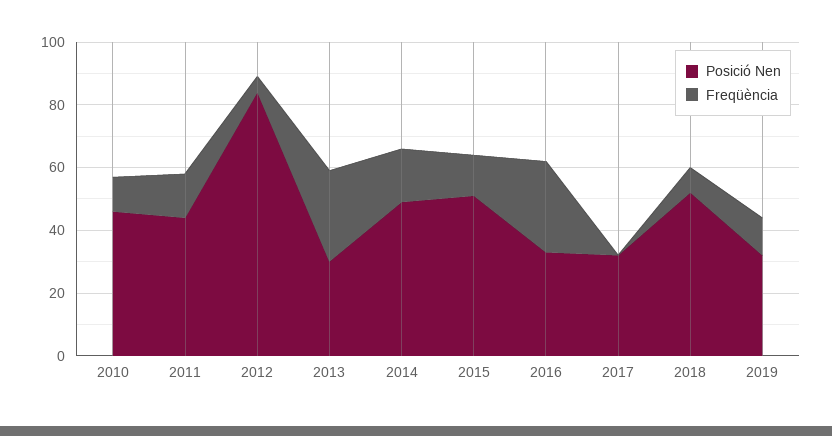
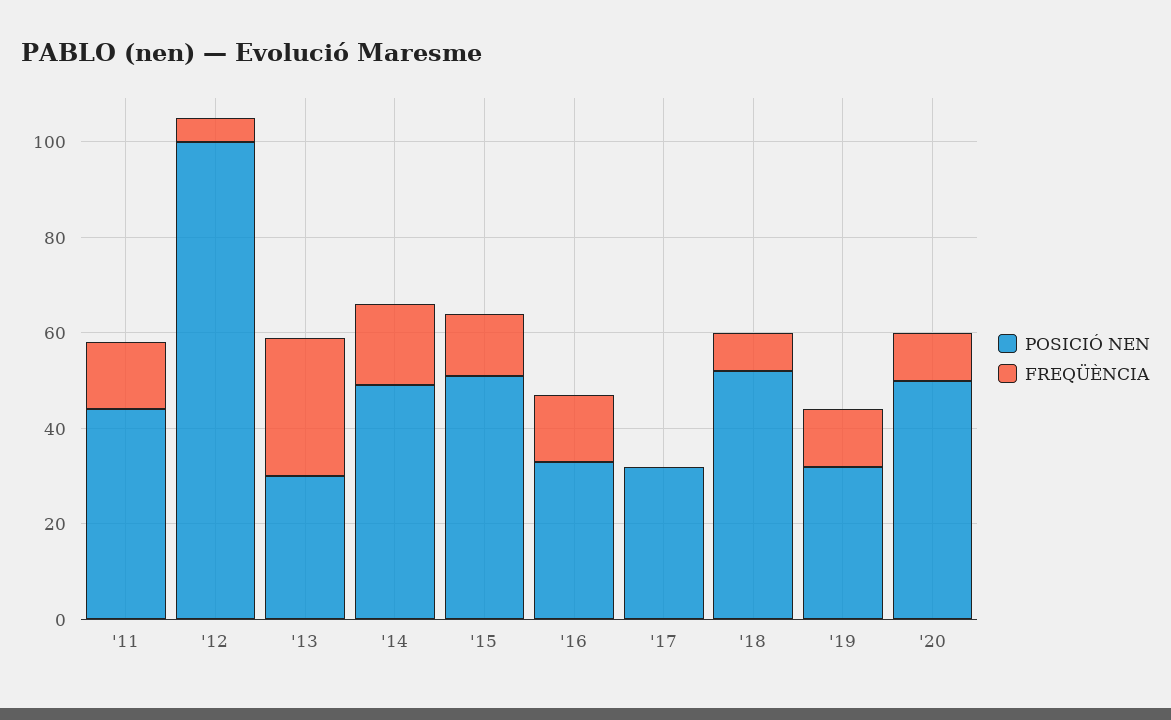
Posició Nen, 2010: 45 -> none
Freqüència, 2010: 10 -> none
Posició Nen, 2012: 85 -> 100
Freqüència, 2016: 30 -> 15
Posició Nen, '20: none -> 50
Freqüència, '20: none -> 10

